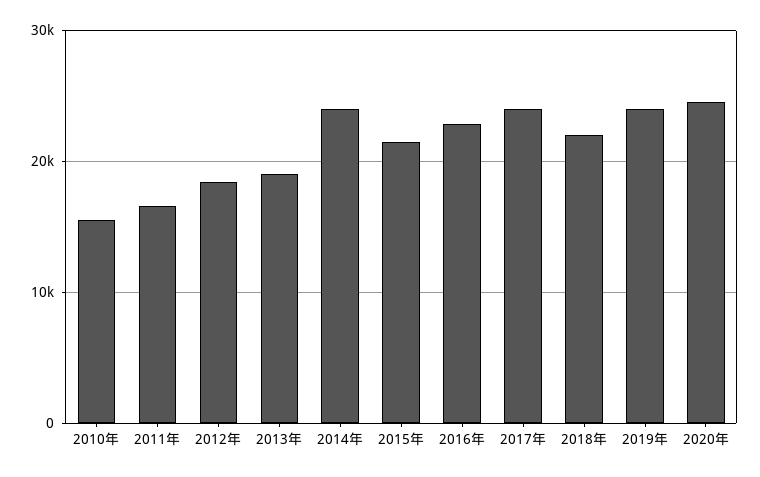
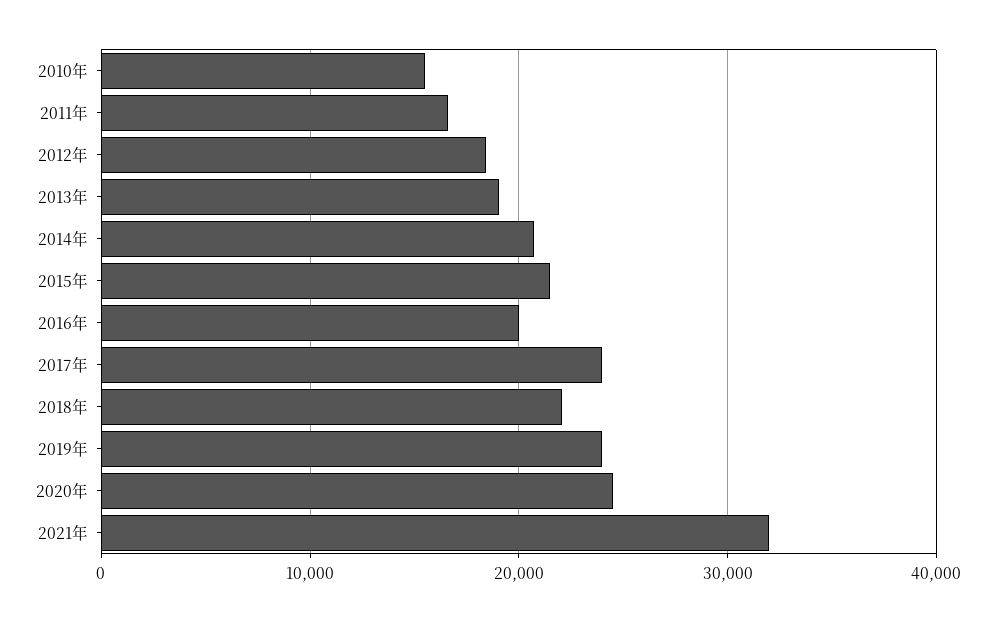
2014年: 24000 -> 21000
2016年: 23000 -> 20000
2021年: none -> 32000

